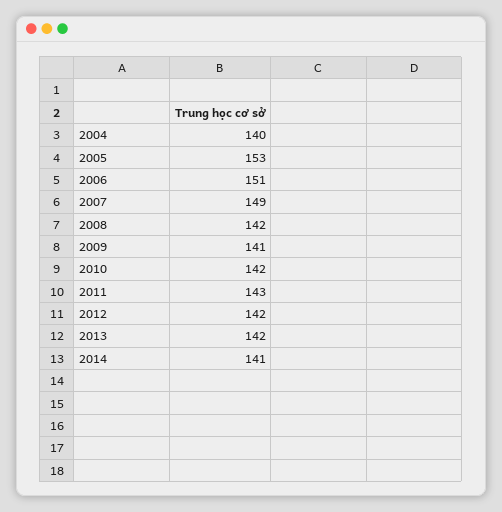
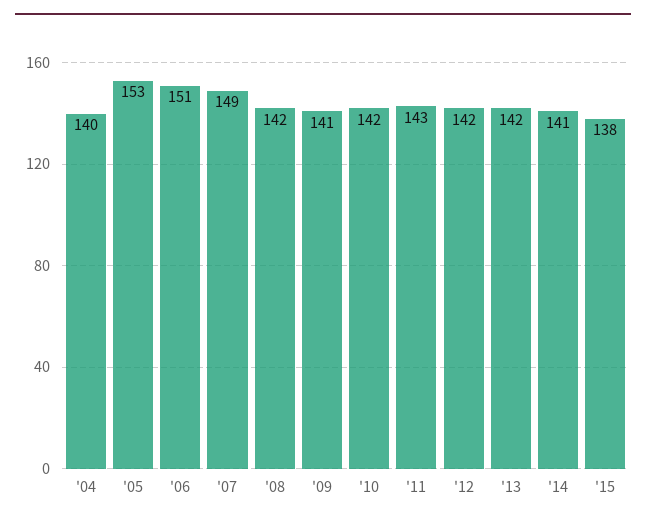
'15: none -> 138

